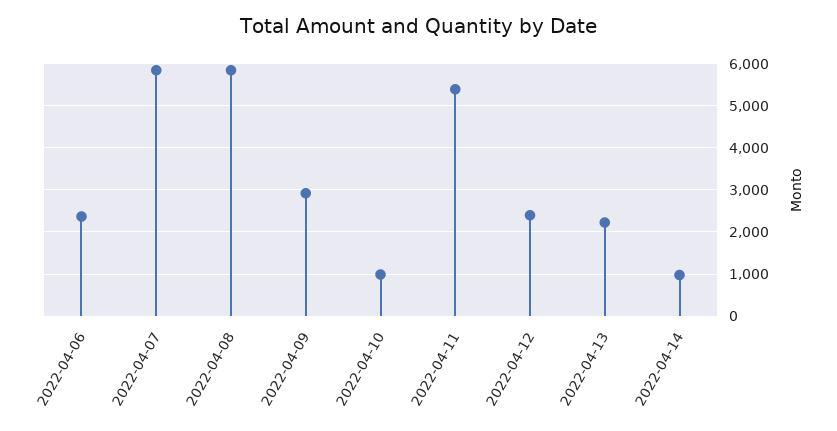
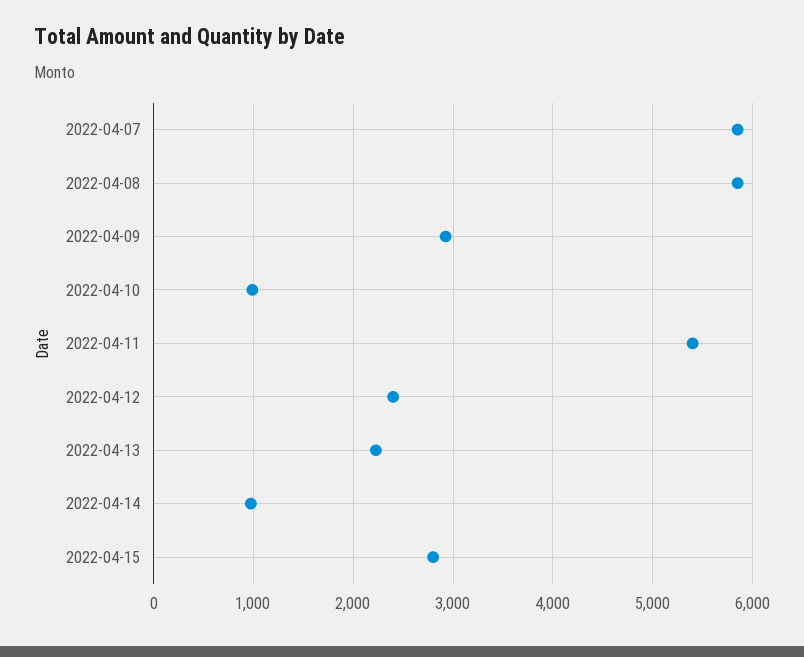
2022-04-06: 2400 -> none
2022-04-15: none -> 2800

